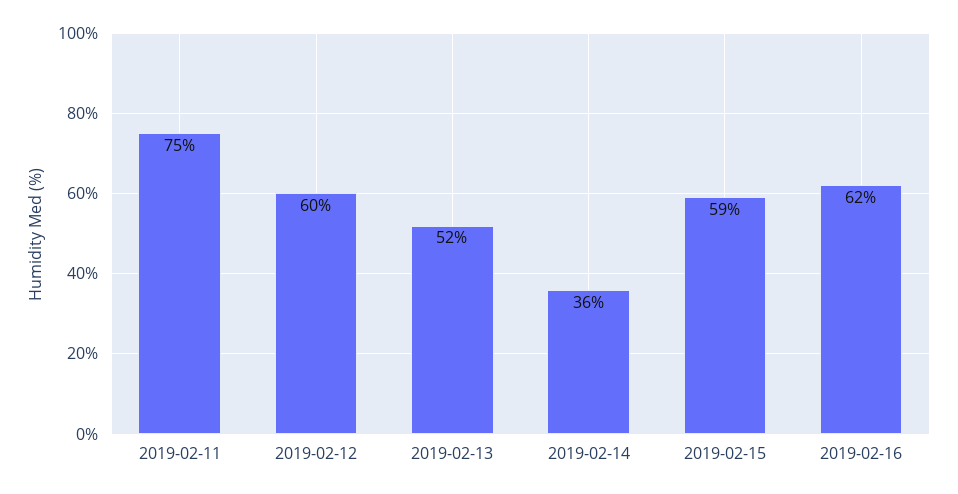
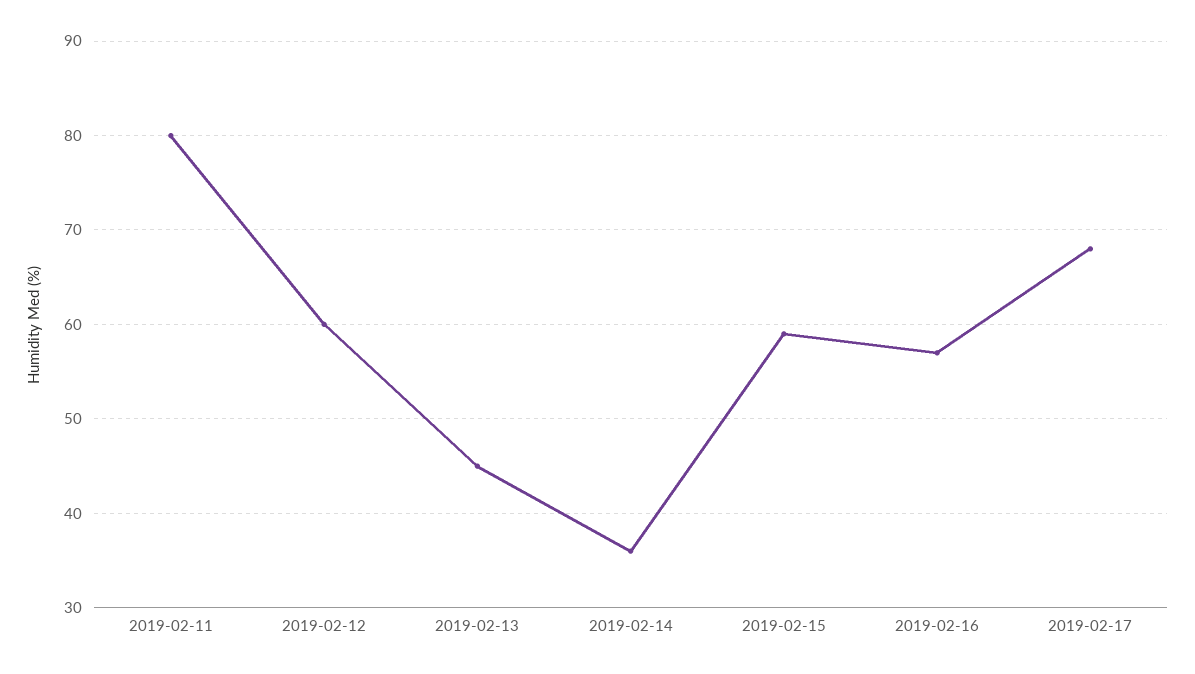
2019-02-11: 75 -> 80
2019-02-13: 52 -> 45
2019-02-16: 62 -> 57
2019-02-17: none -> 68

